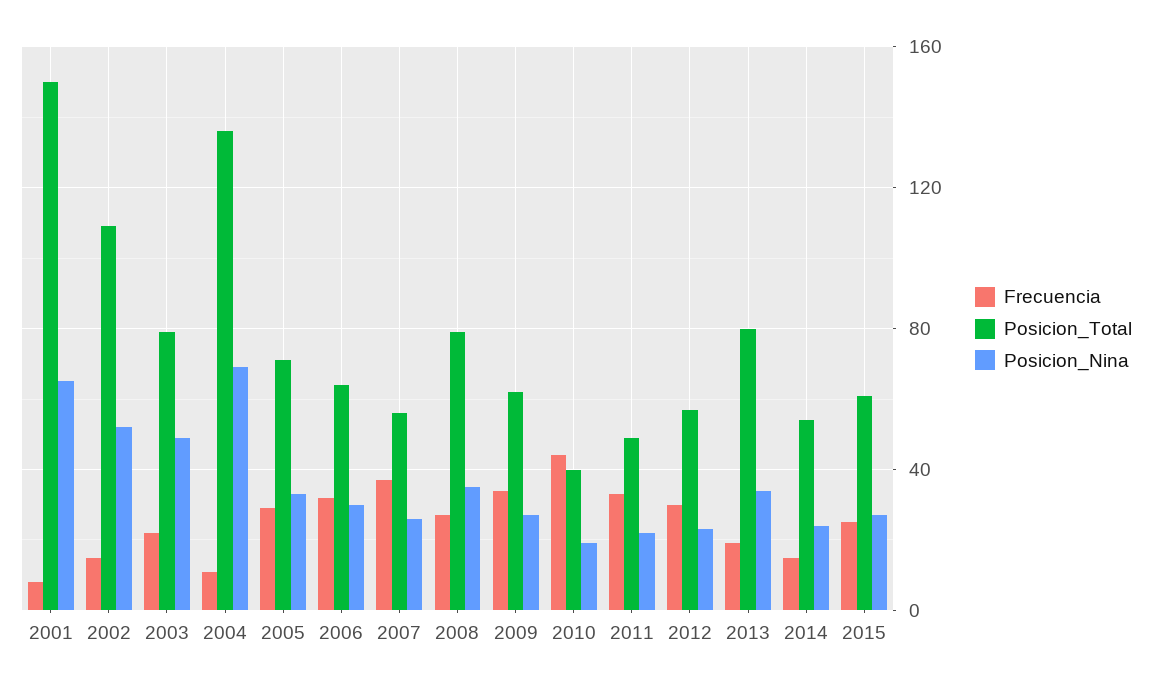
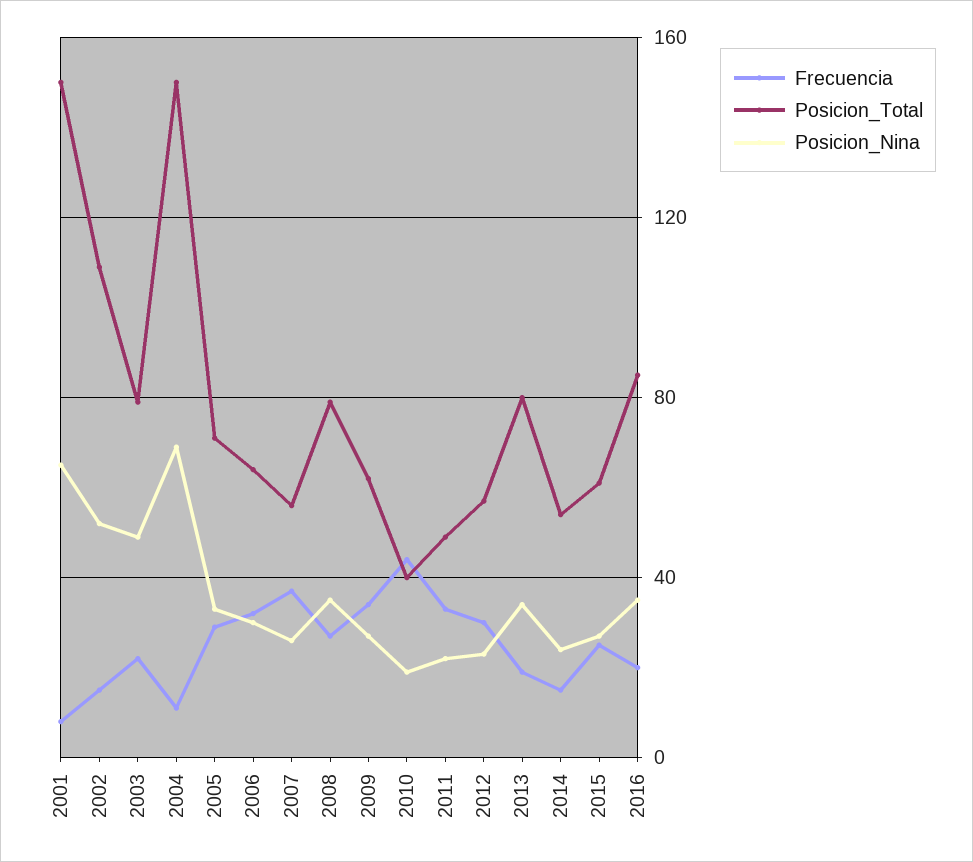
Posicion_Total, 2004: 135 -> 150
Frecuencia, 2016: none -> 20
Posicion_Total, 2016: none -> 85
Posicion_Nina, 2016: none -> 35

